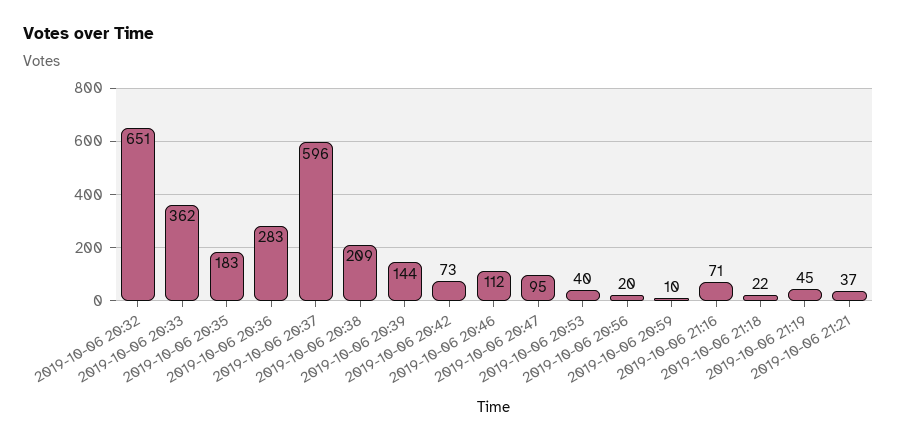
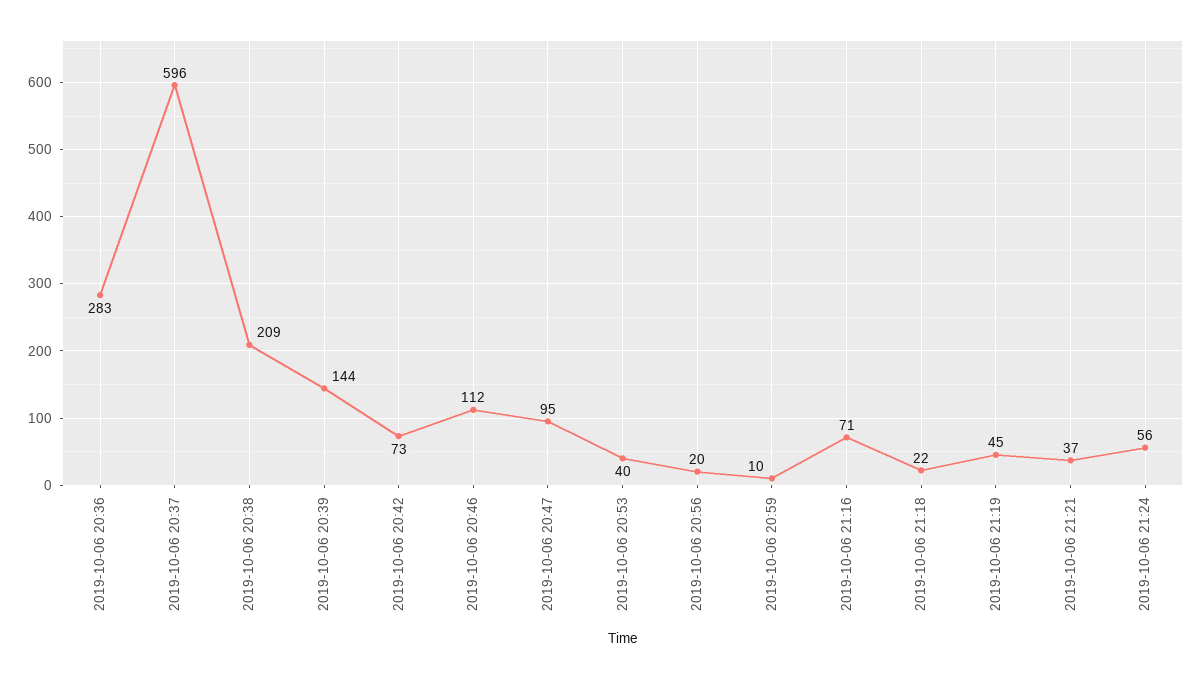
2019-10-06 20:32: 651 -> none
2019-10-06 20:33: 362 -> none
2019-10-06 20:35: 183 -> none
2019-10-06 21:24: none -> 56

